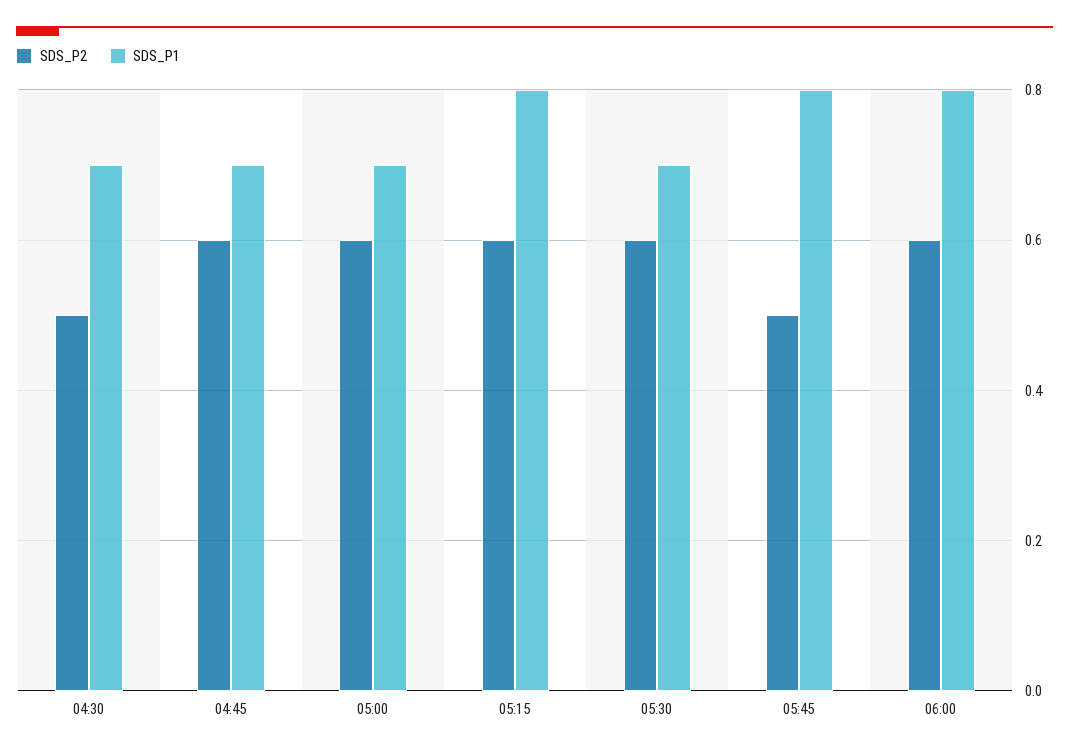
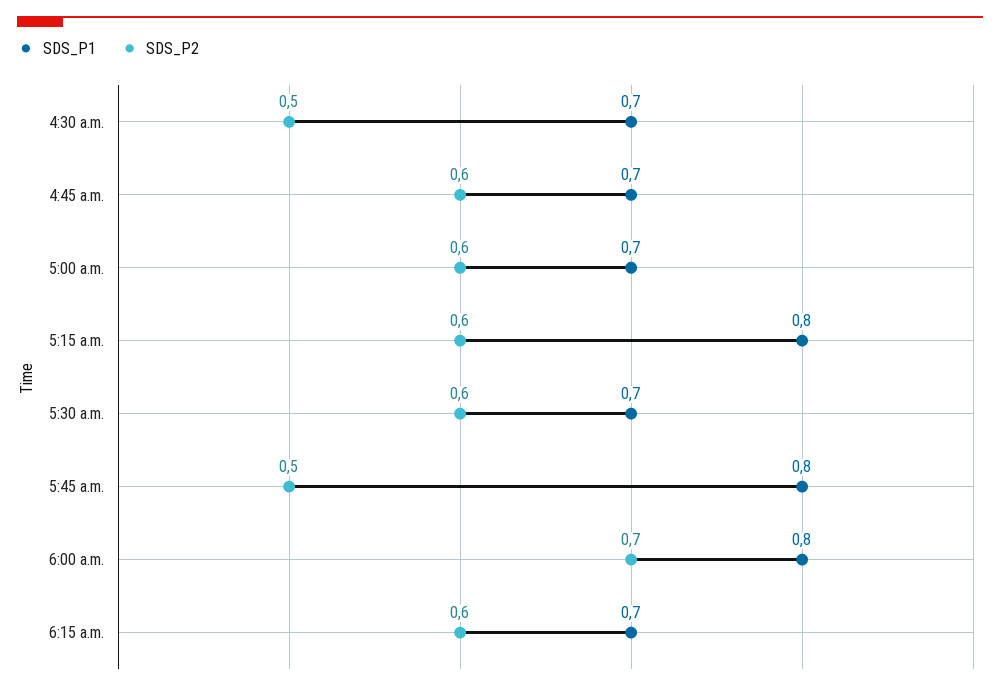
SDS_P2, 06:00: 0.6 -> 0.7
SDS_P1, 6:15 a.m.: none -> 0.7
SDS_P2, 6:15 a.m.: none -> 0.6

